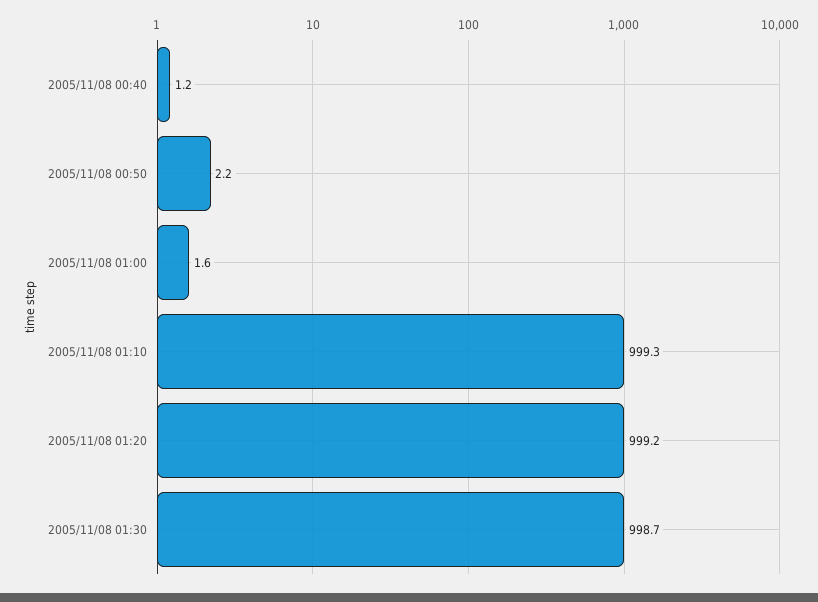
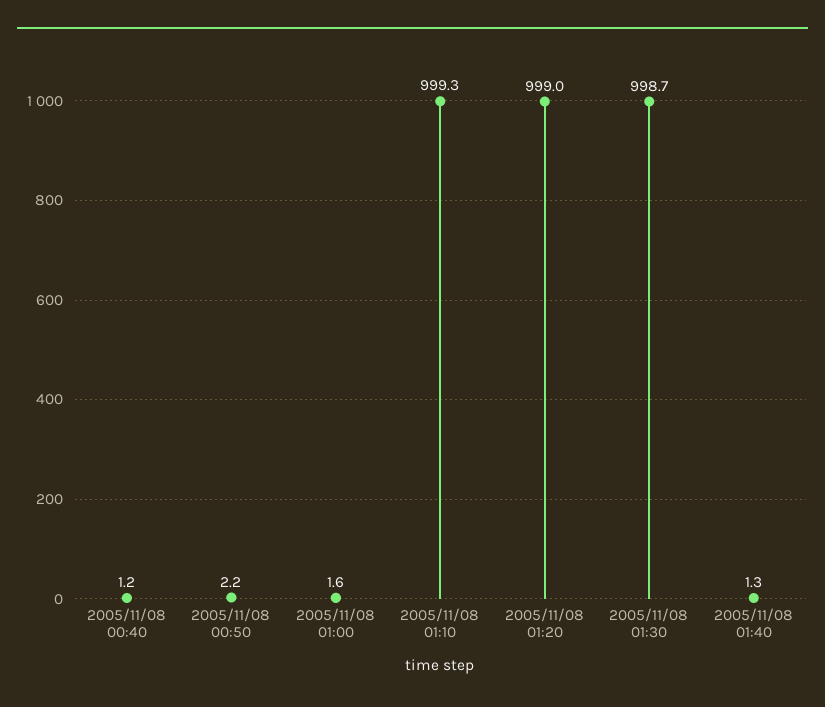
2005/11/08 01:20: 999.2 -> 999
2005/11/08 01:40: none -> 1.3

